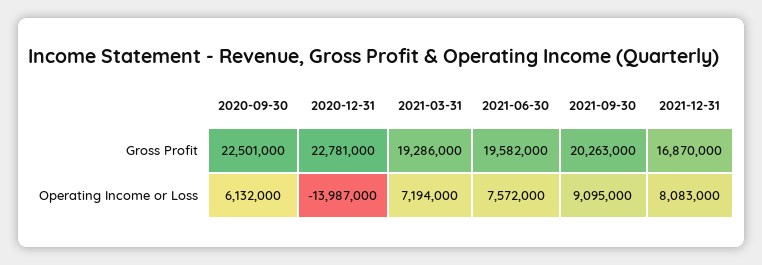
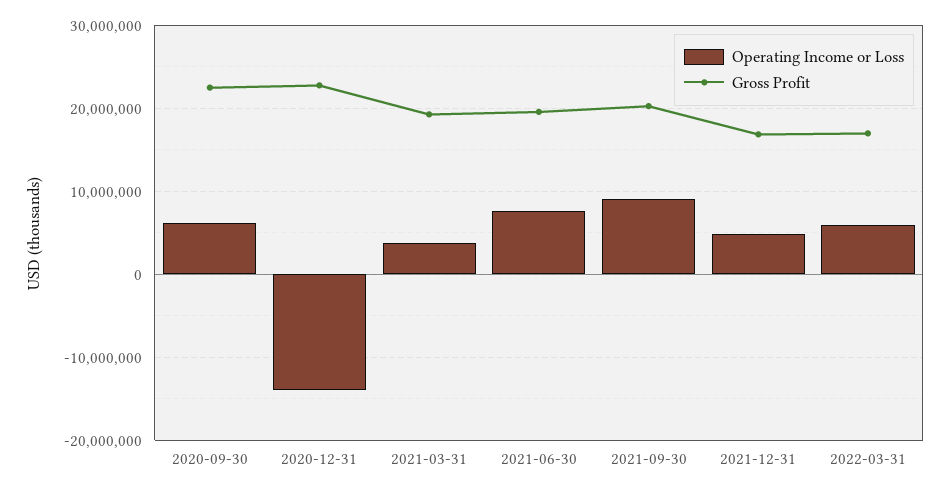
Operating Income or Loss, 2021-03-31: 7194000 -> 4000000
Operating Income or Loss, 2021-12-31: 8083000 -> 5000000
Operating Income or Loss, 2022-03-31: none -> 6000000
Gross Profit, 2022-03-31: none -> 17000000

